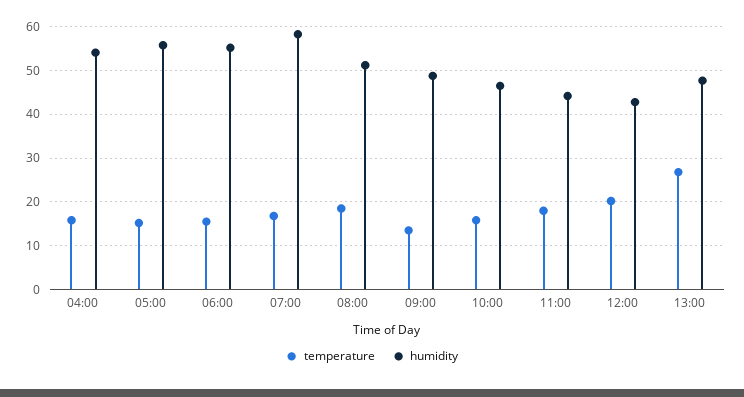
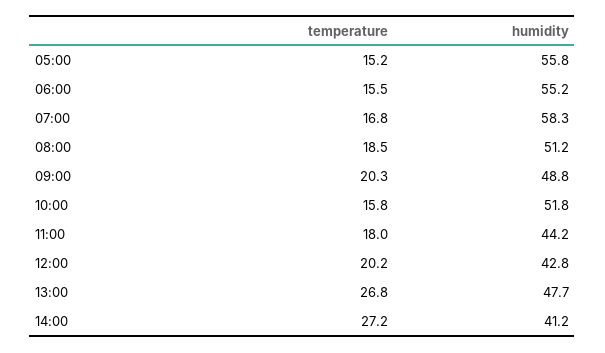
temperature, 04:00: 16 -> none
humidity, 04:00: 54 -> none
temperature, 09:00: 14 -> 20.3
humidity, 10:00: 46 -> 51.8
temperature, 14:00: none -> 27.2
humidity, 14:00: none -> 41.2

